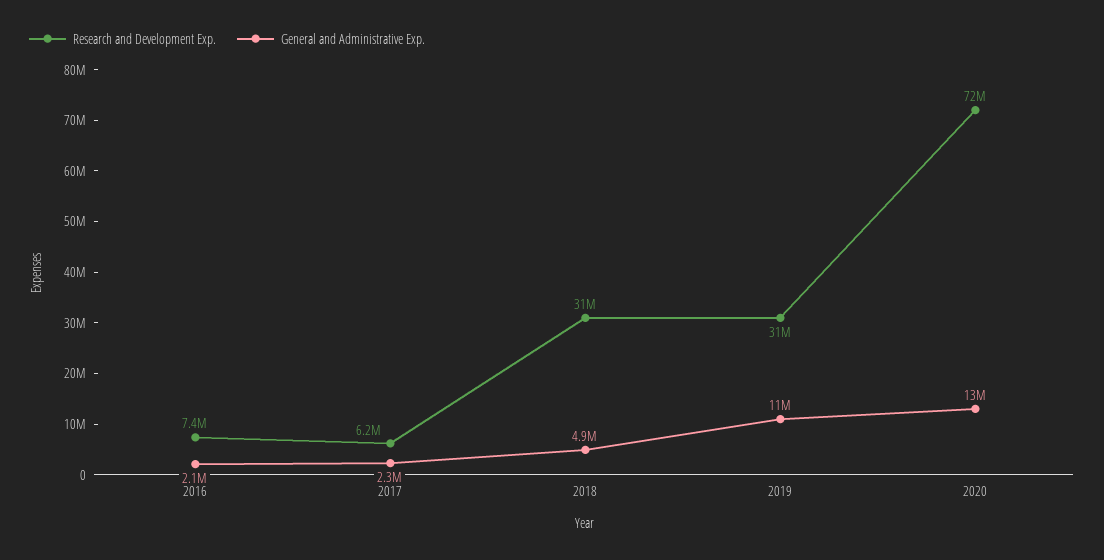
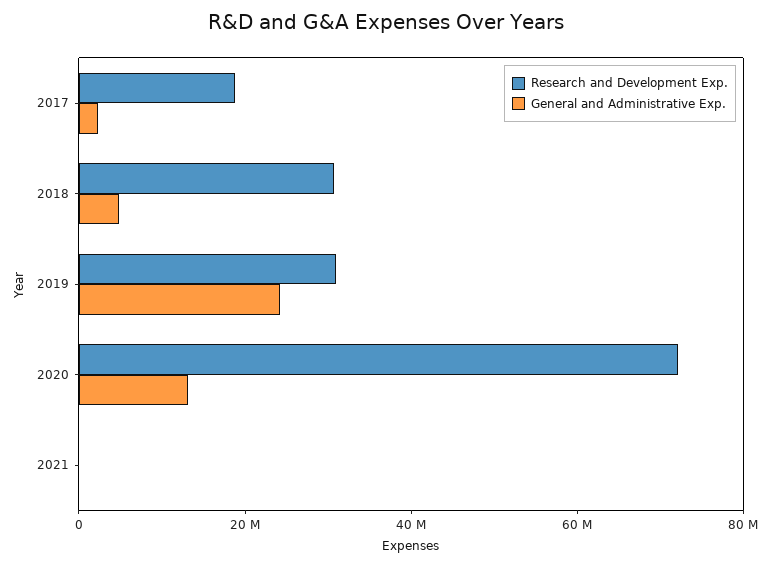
Research and Development Exp., 2016: 7400000 -> none
General and Administrative Exp., 2016: 2100000 -> none
Research and Development Exp., 2017: 6200000 -> 20000000
General and Administrative Exp., 2019: 11000000 -> 25000000
Research and Development Exp., 2021: none -> 0
General and Administrative Exp., 2021: none -> 0

